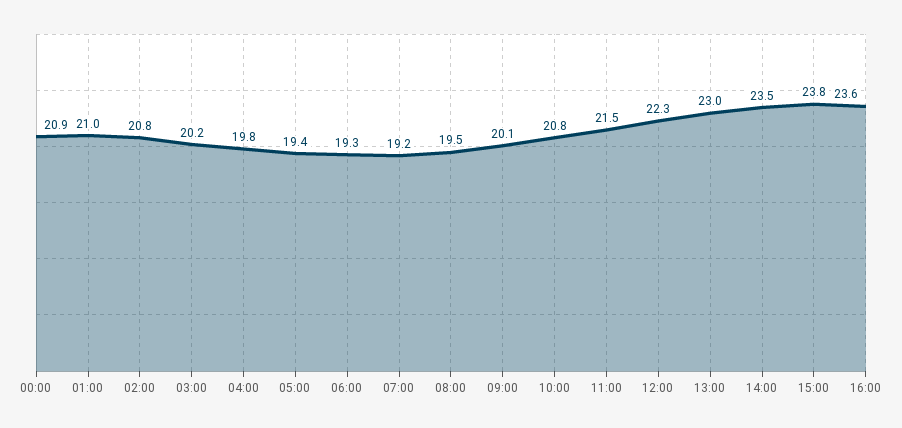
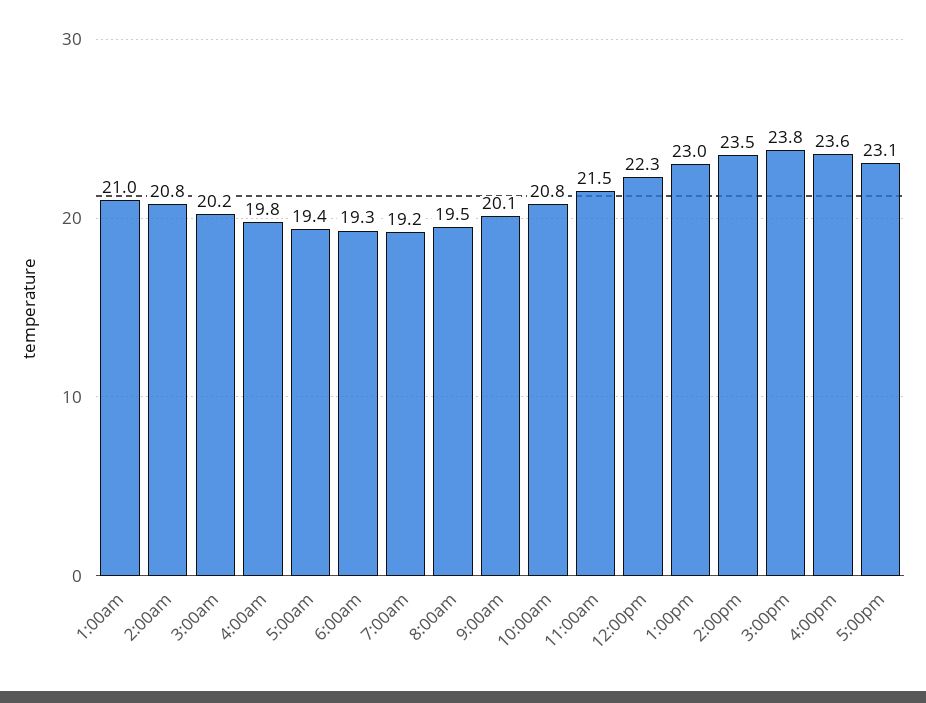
00:00: 20.9 -> none
5:00pm: none -> 23.1

